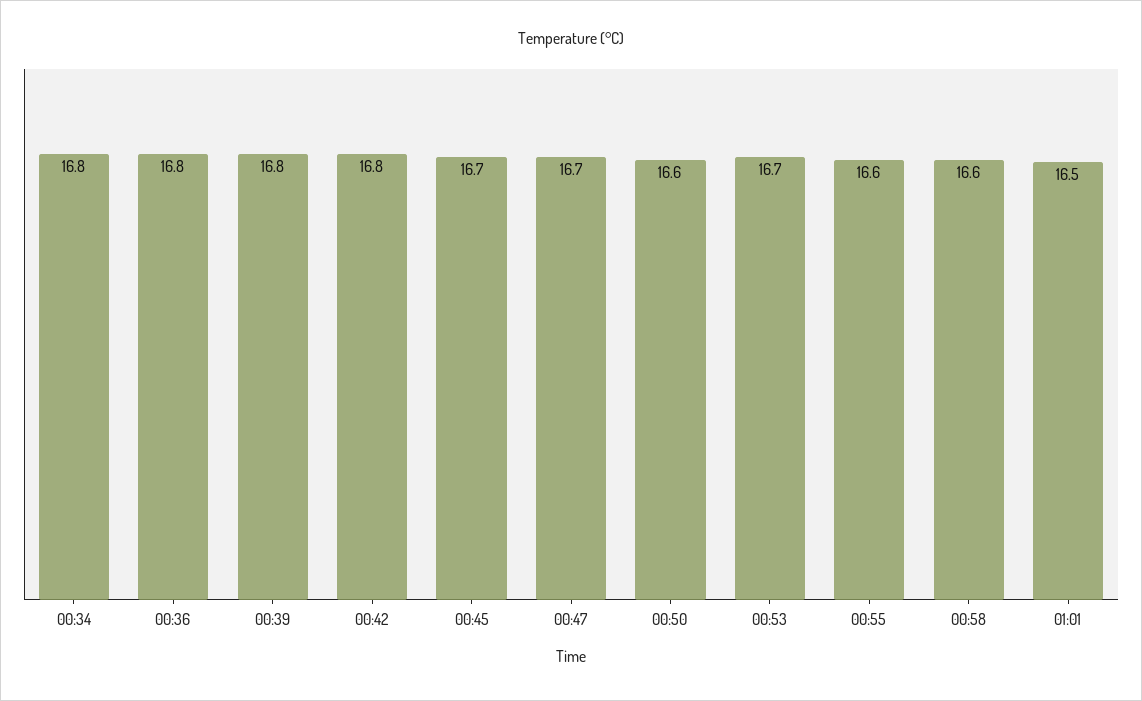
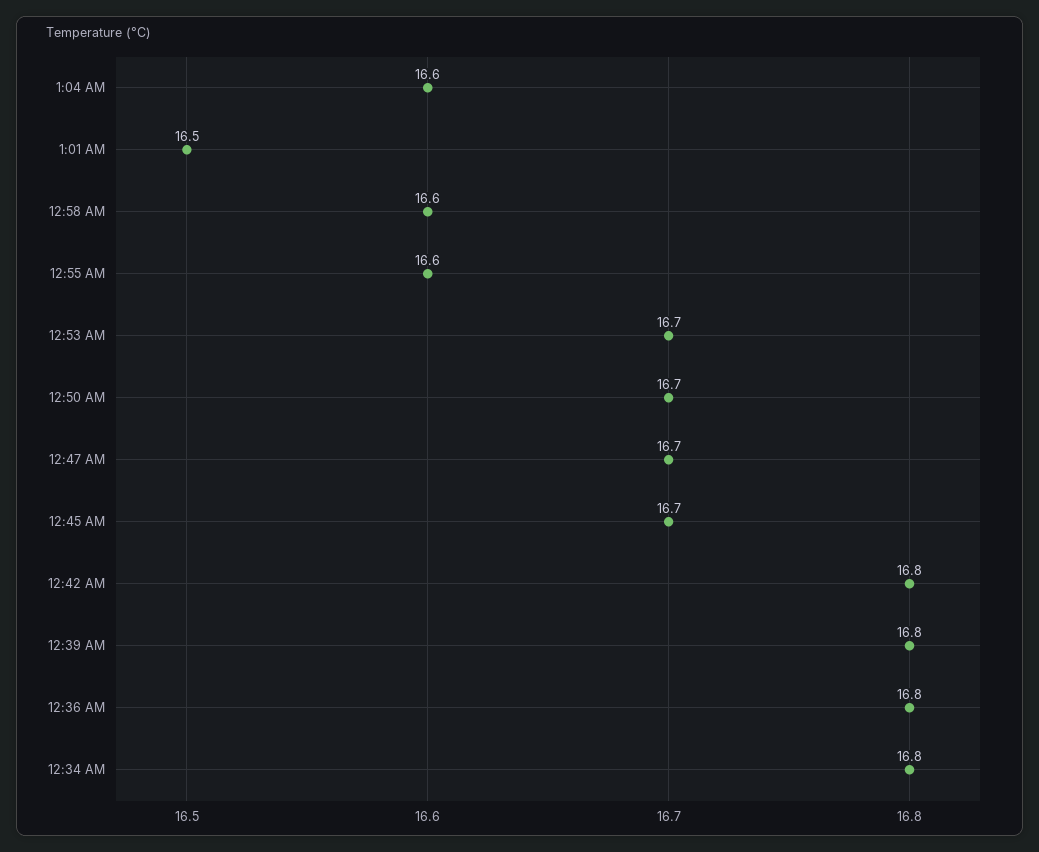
00:50: 16.6 -> 16.7
1:04 AM: none -> 16.6

